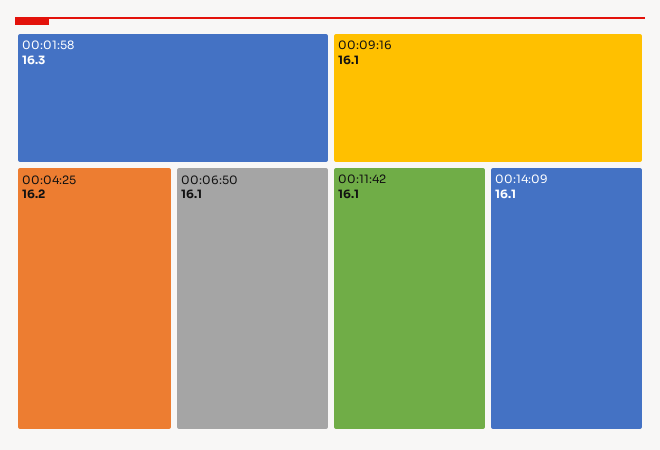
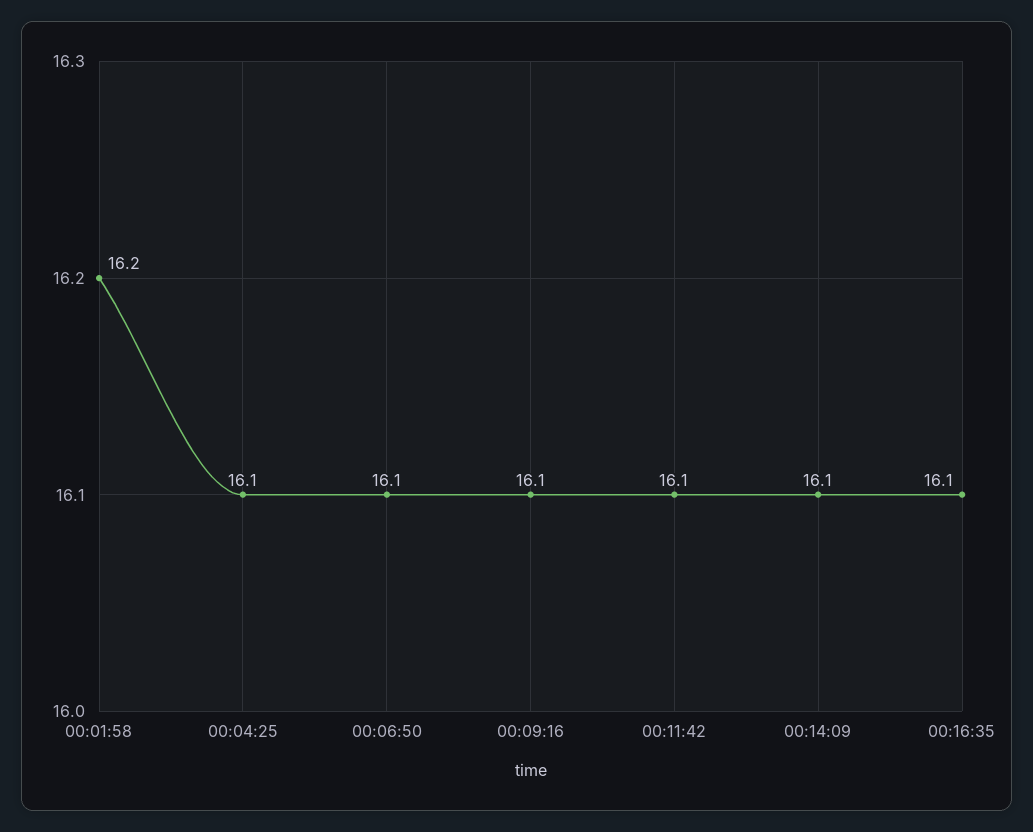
00:01:58: 16.3 -> 16.2
00:04:25: 16.2 -> 16.1
00:16:35: none -> 16.1

